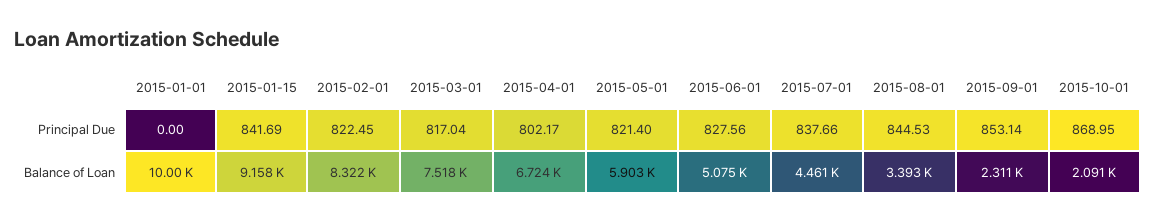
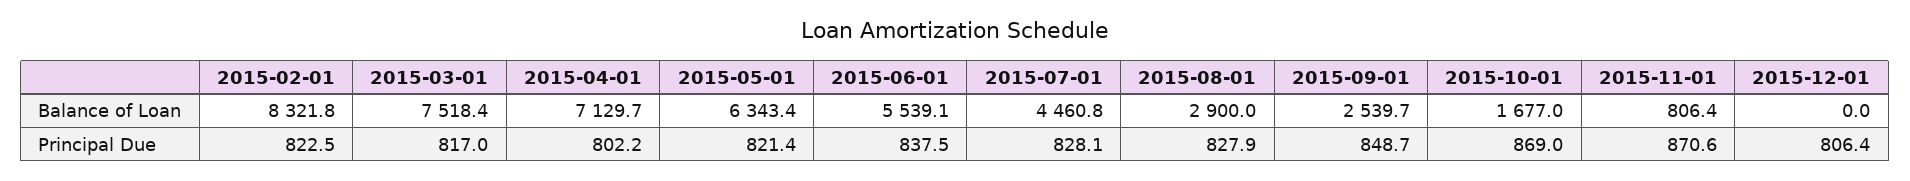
2015-01-01, Principal Due: 0 -> none
2015-01-15, Principal Due: 841.69 -> none
2015-06-01, Principal Due: 827.56 -> 837.5
2015-07-01, Principal Due: 837.66 -> 828.1
2015-08-01, Principal Due: 844.53 -> 827.9
2015-09-01, Principal Due: 853.14 -> 848.7
2015-01-01, Balance of Loan: 10000 -> none
2015-01-15, Balance of Loan: 9158 -> none
2015-04-01, Balance of Loan: 6724 -> 7129.7
2015-05-01, Balance of Loan: 5903 -> 6343.4
2015-06-01, Balance of Loan: 5075 -> 5539.1
2015-08-01, Balance of Loan: 3393 -> 2900
2015-09-01, Balance of Loan: 2311 -> 2539.7
2015-10-01, Balance of Loan: 2091 -> 1677
2015-11-01, Balance of Loan: none -> 806.4
2015-12-01, Balance of Loan: none -> 0
2015-11-01, Principal Due: none -> 870.6
2015-12-01, Principal Due: none -> 806.4

